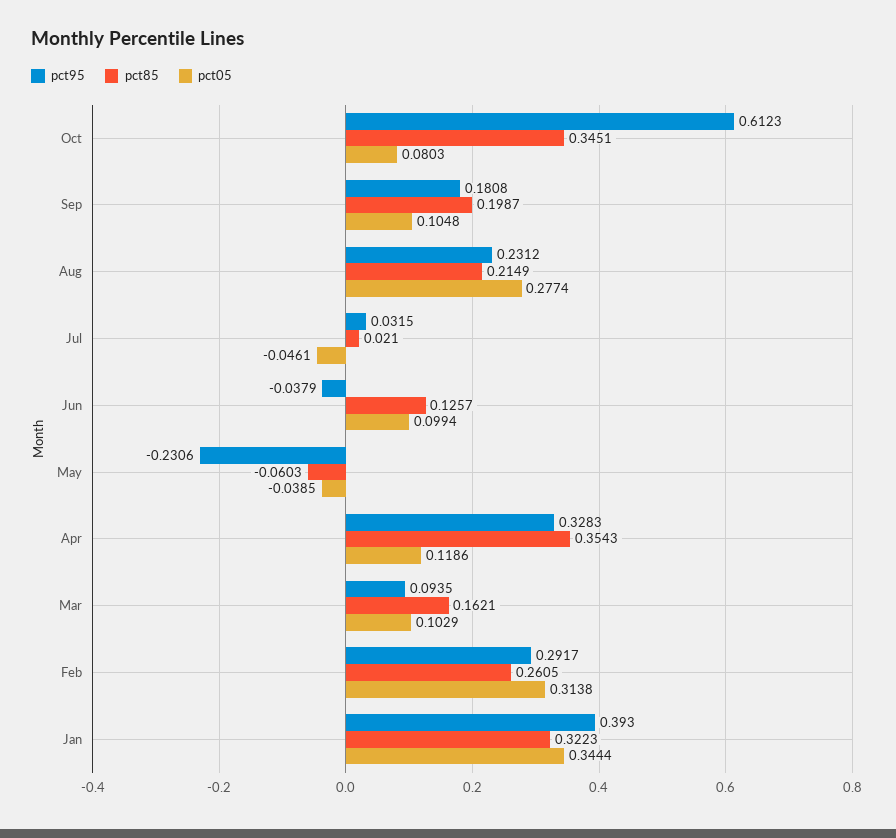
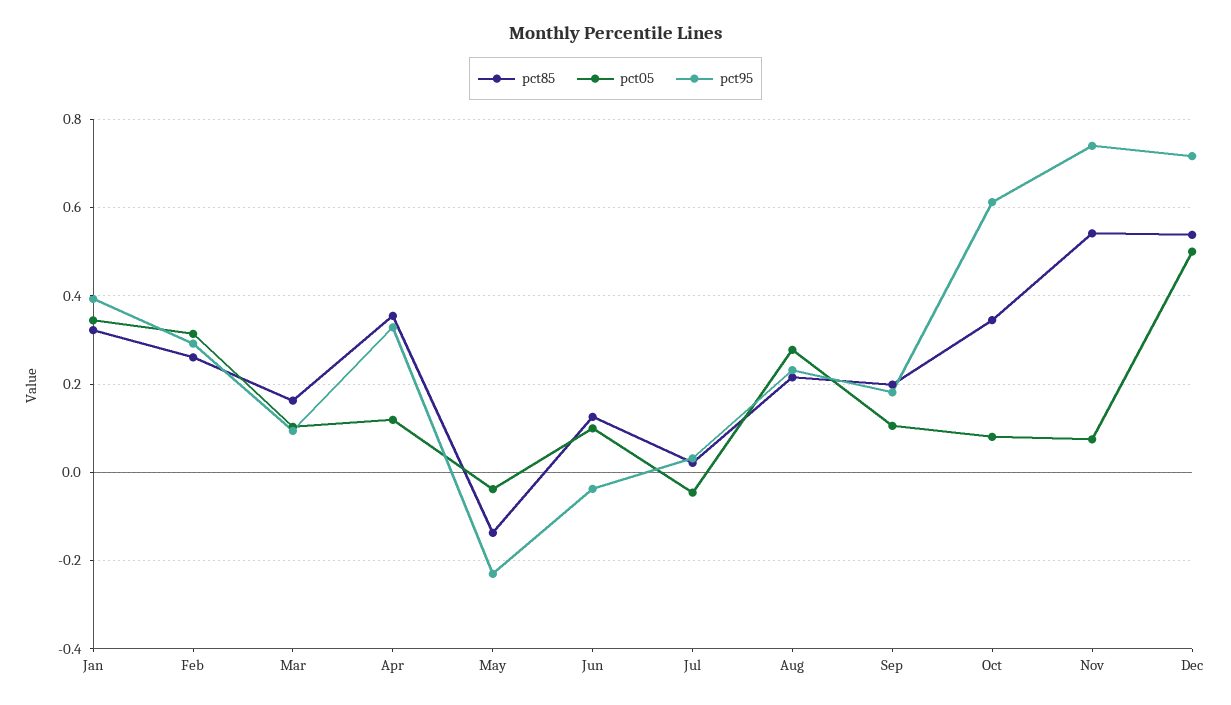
pct85, May: -0.0603 -> -0.14
pct85, Nov: none -> 0.54
pct05, Nov: none -> 0.08
pct95, Nov: none -> 0.74
pct85, Dec: none -> 0.54
pct05, Dec: none -> 0.5
pct95, Dec: none -> 0.72

